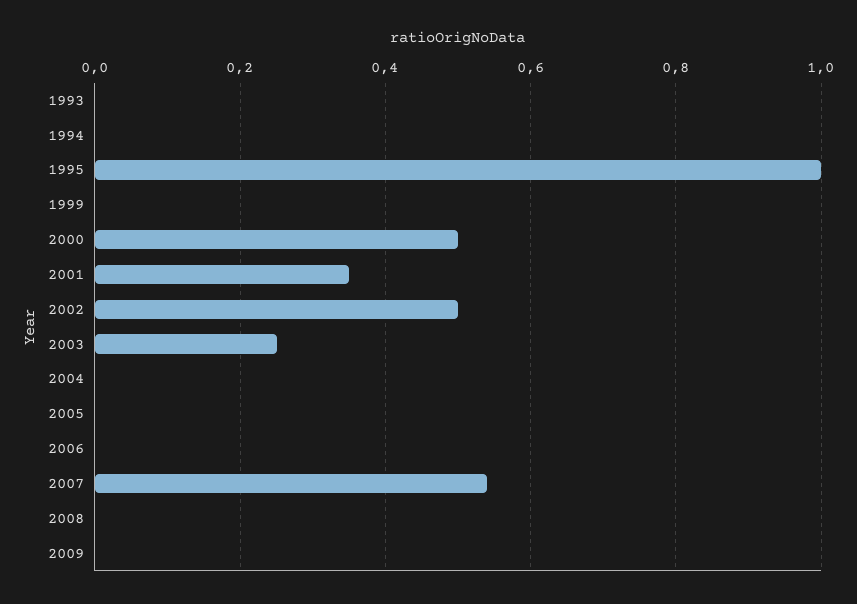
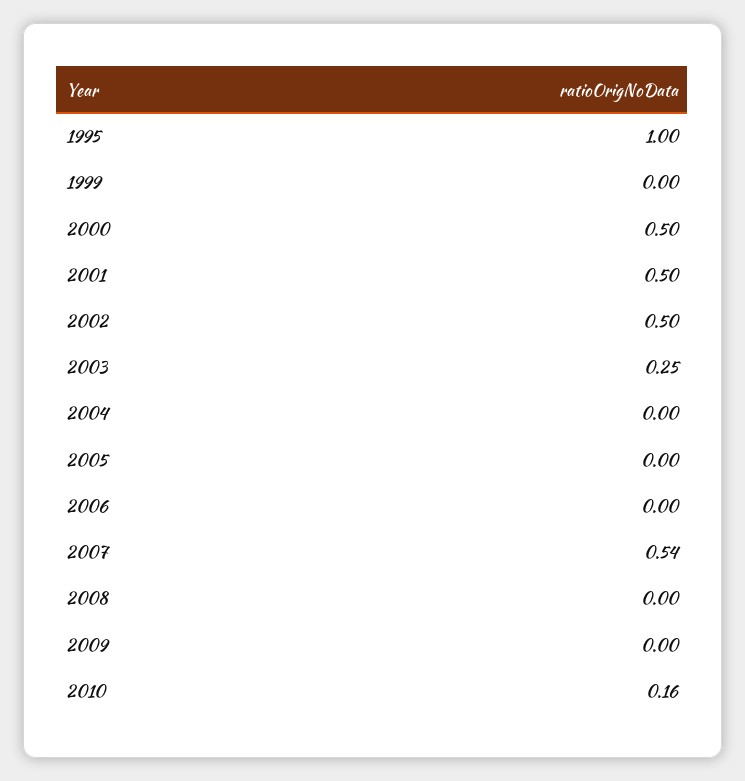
1993: 0 -> none
1994: 0 -> none
2001: 0.35 -> 0.5
2010: none -> 0.16

